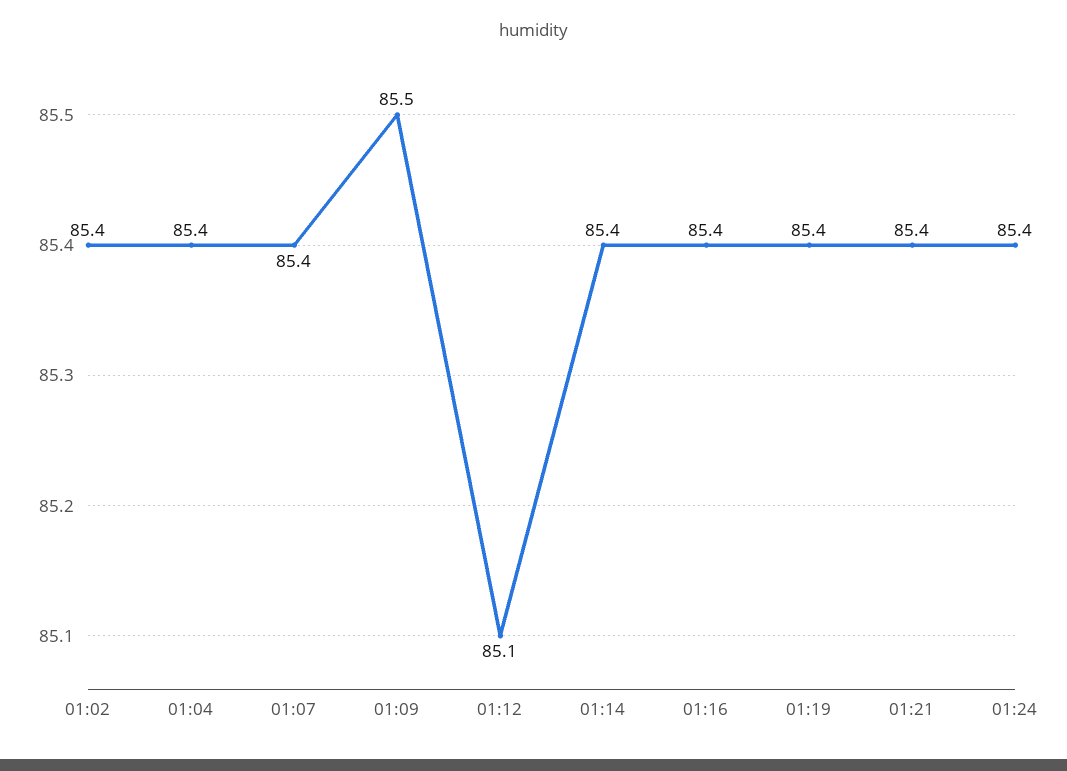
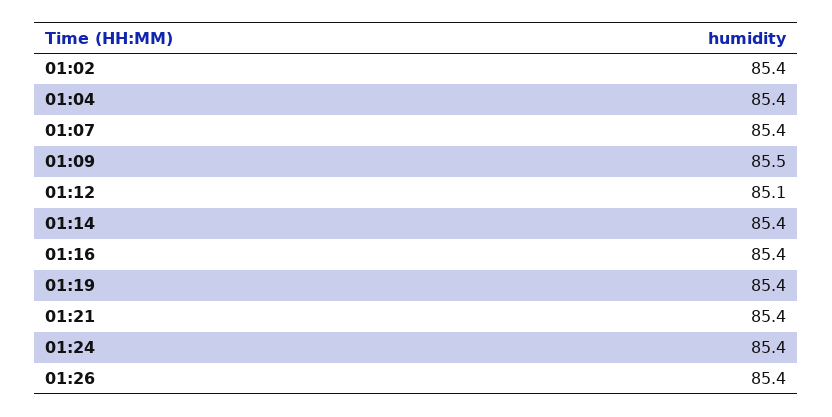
01:26: none -> 85.4

